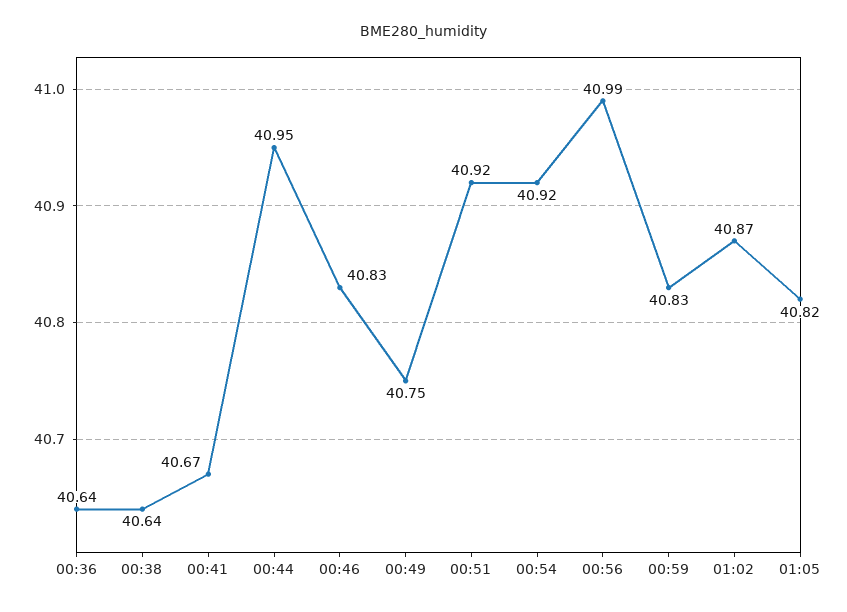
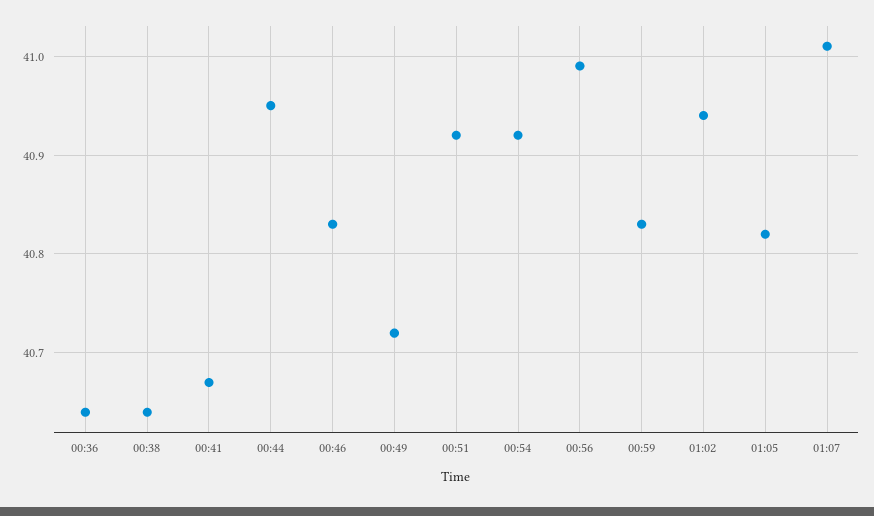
00:49: 40.75 -> 40.72
01:02: 40.87 -> 40.94
01:07: none -> 41.01

